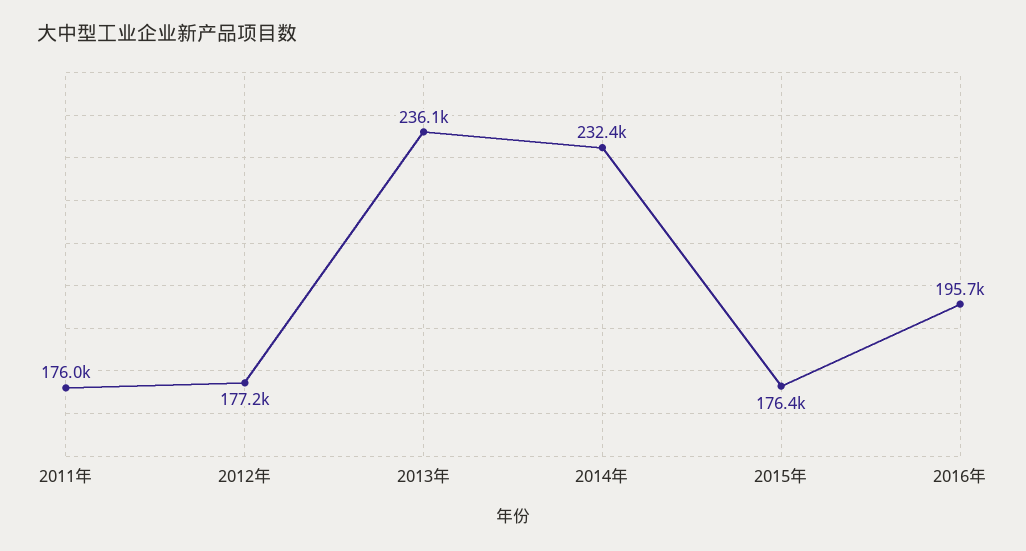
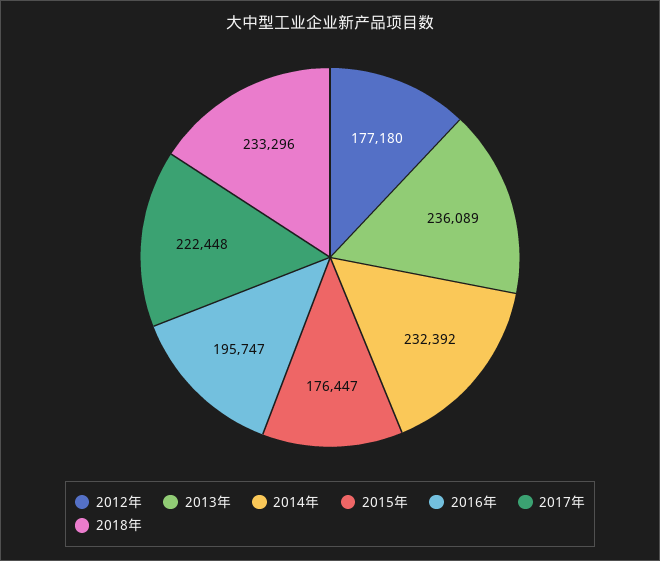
2011年: 176000 -> none
2017年: none -> 222448
2018年: none -> 233296

